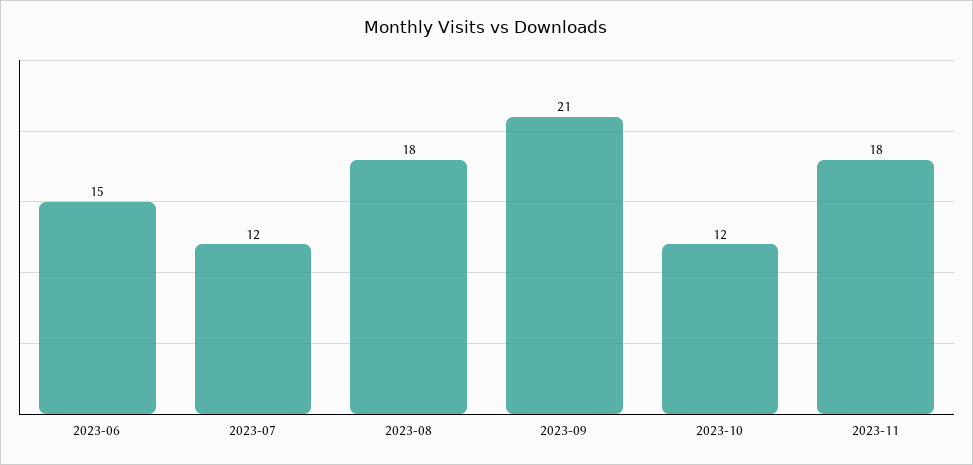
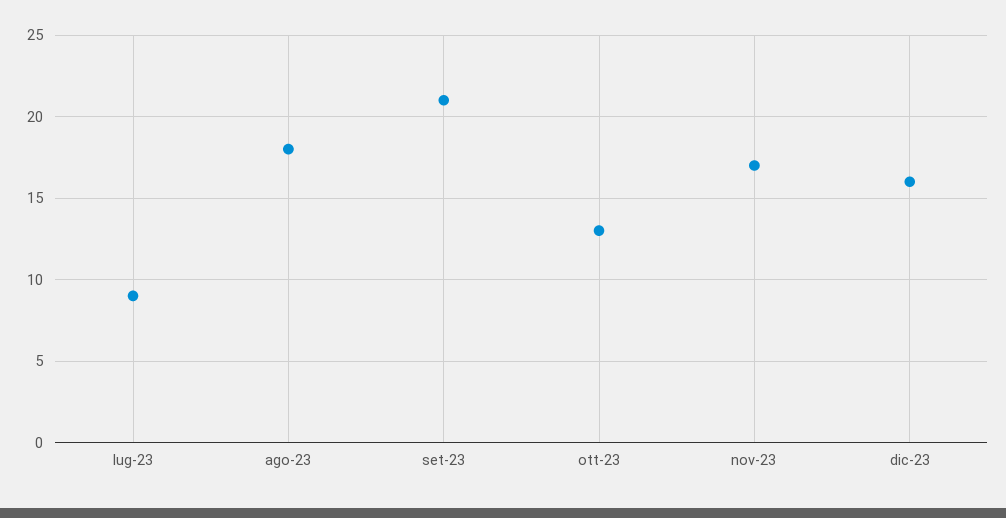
2023-06: 15 -> none
2023-07: 12 -> 9
2023-10: 12 -> 13
2023-11: 18 -> 17
dic-23: none -> 16

